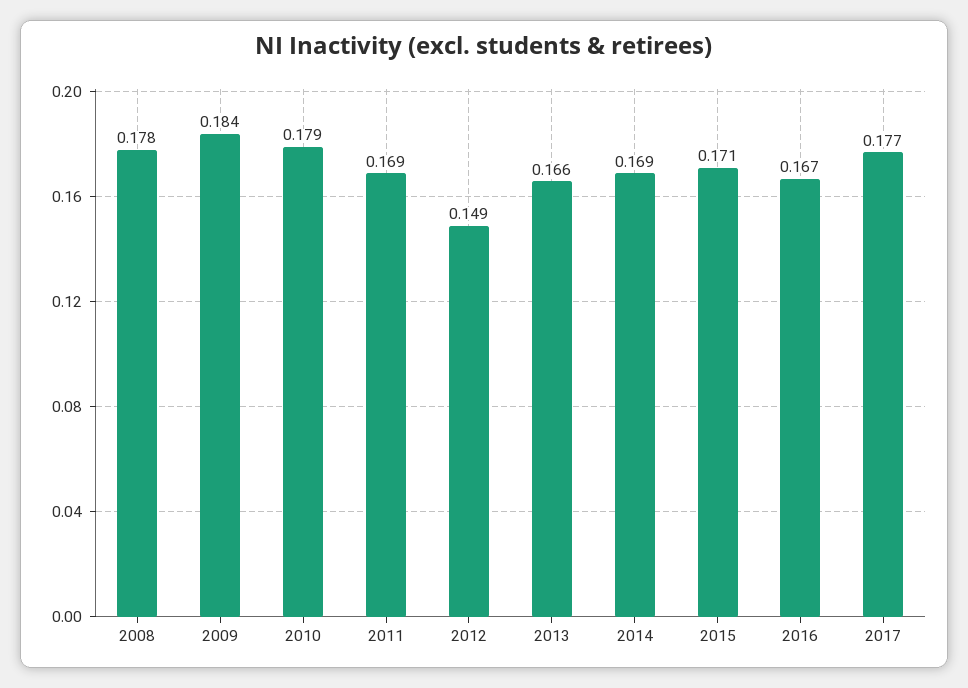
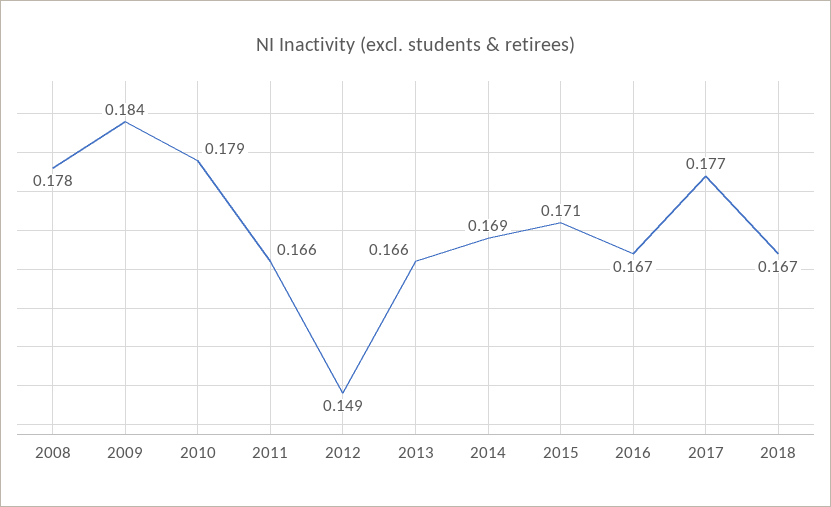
2011: 0.169 -> 0.166
2018: none -> 0.167

